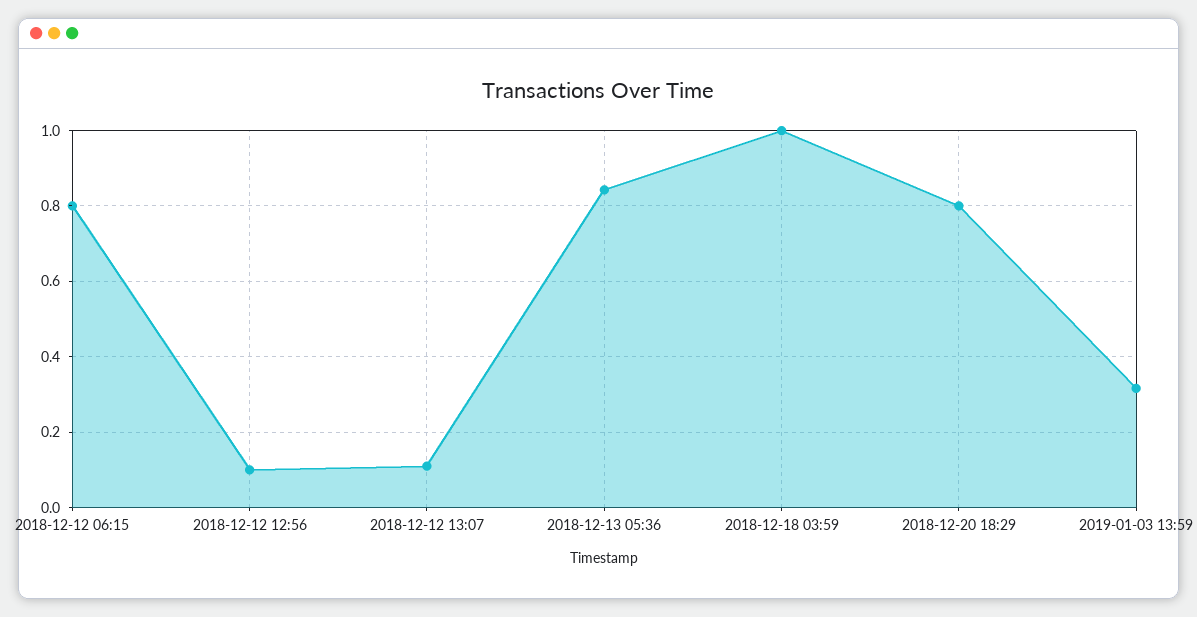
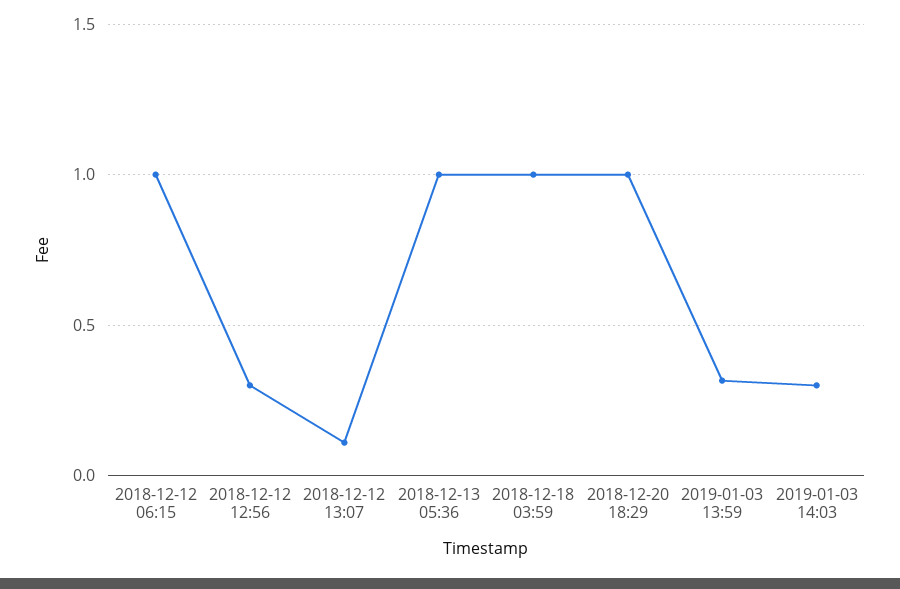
2018-12-12 06:15: 0.8 -> 1
2018-12-12 12:56: 0.1 -> 0.3
2018-12-13 05:36: 0.84 -> 1
2018-12-20 18:29: 0.8 -> 1
2019-01-03 14:03: none -> 0.3

